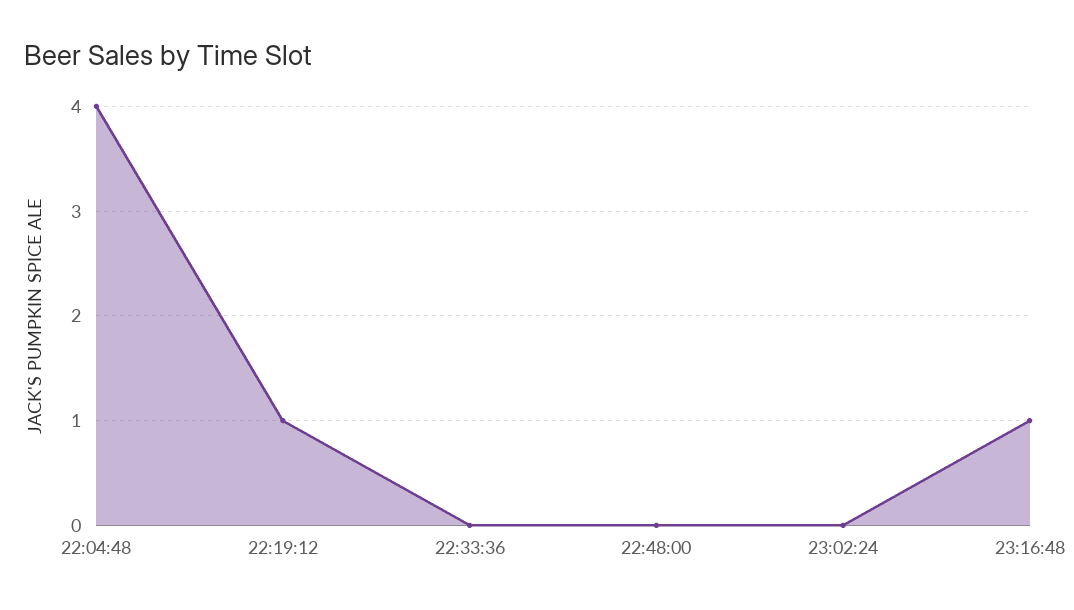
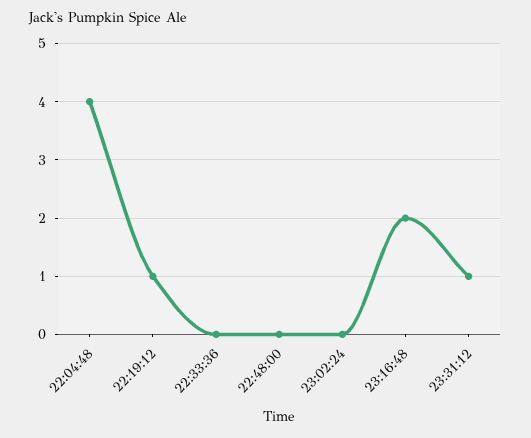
23:16:48: 1 -> 2
23:31:12: none -> 1

